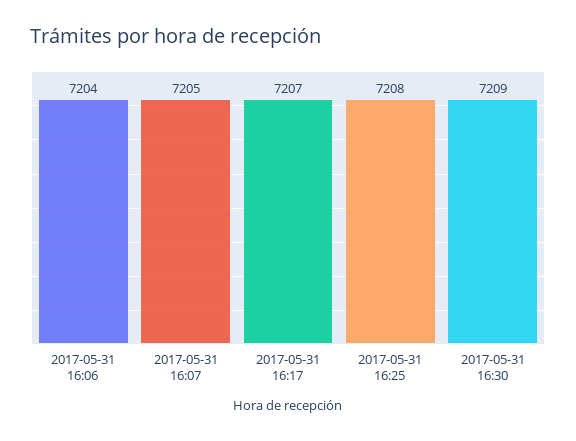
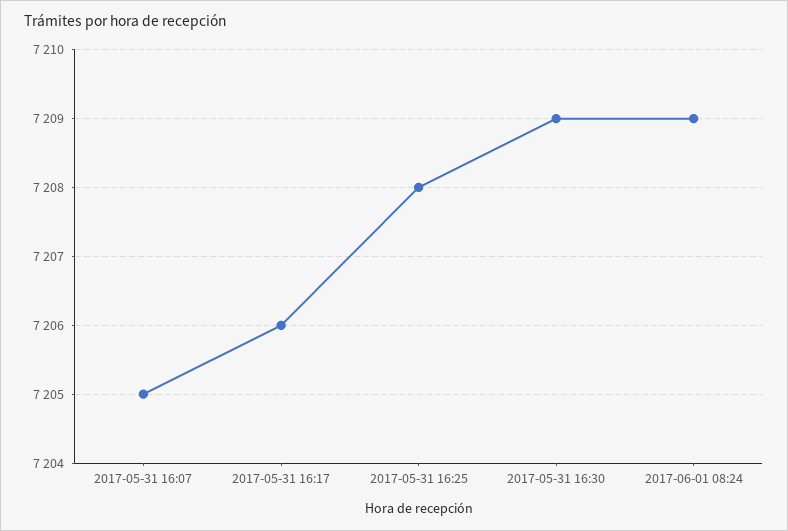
2017-05-31 16:06: 7204 -> none
2017-05-31 16:17: 7207 -> 7206
2017-06-01 08:24: none -> 7209

